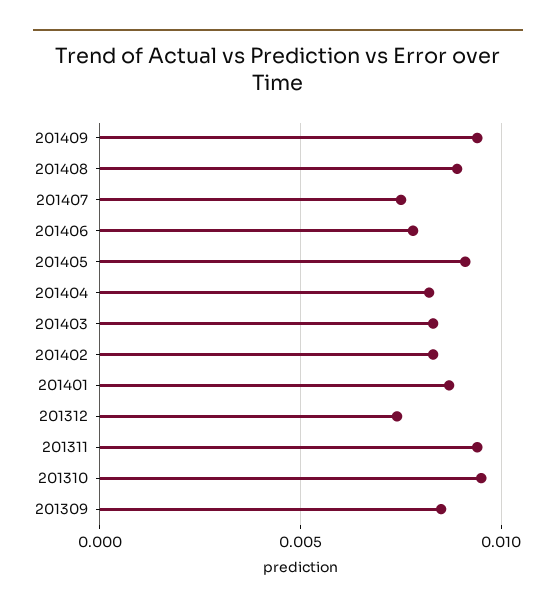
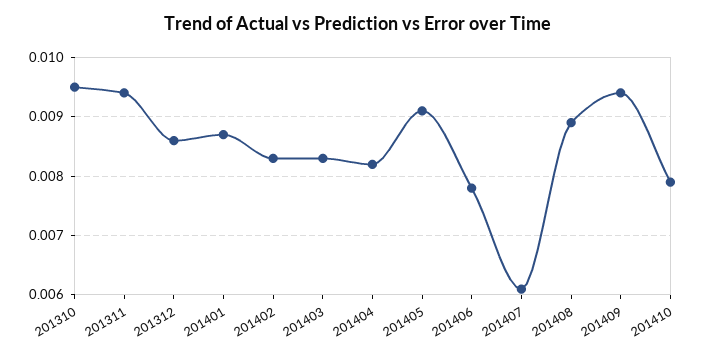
201407: 0.0075 -> 0.006
201312: 0.0075 -> 0.0085
201309: 0.0085 -> none
201410: none -> 0.008

